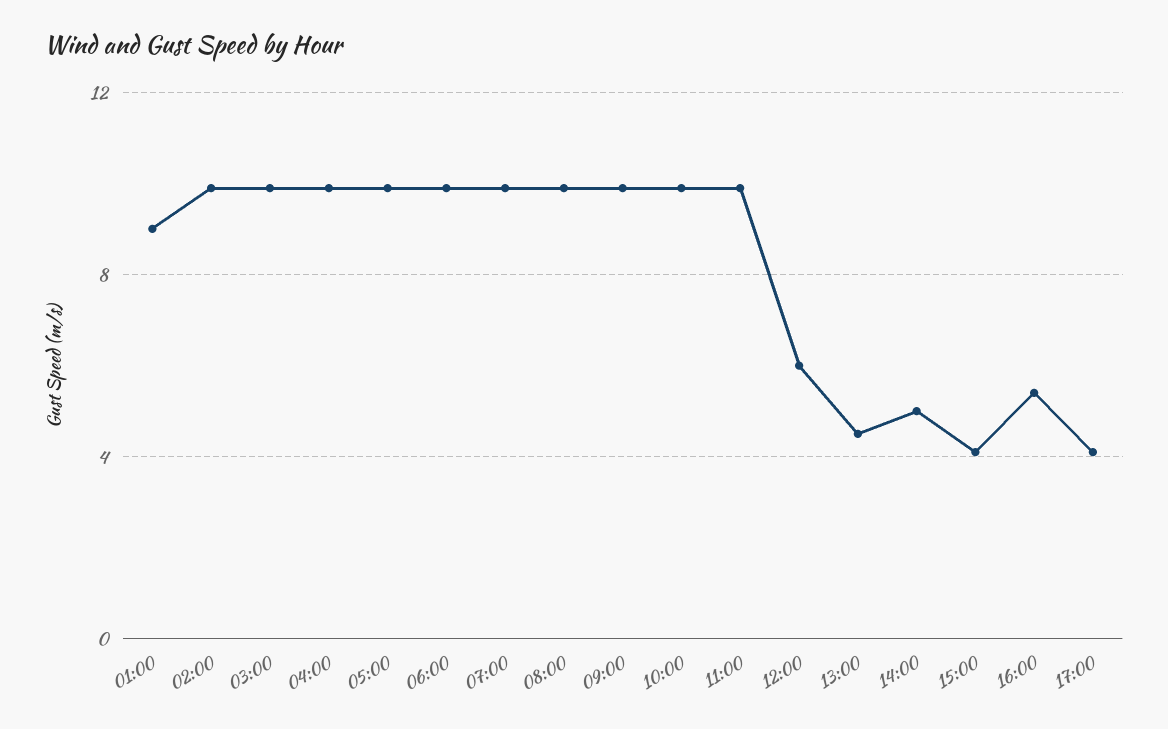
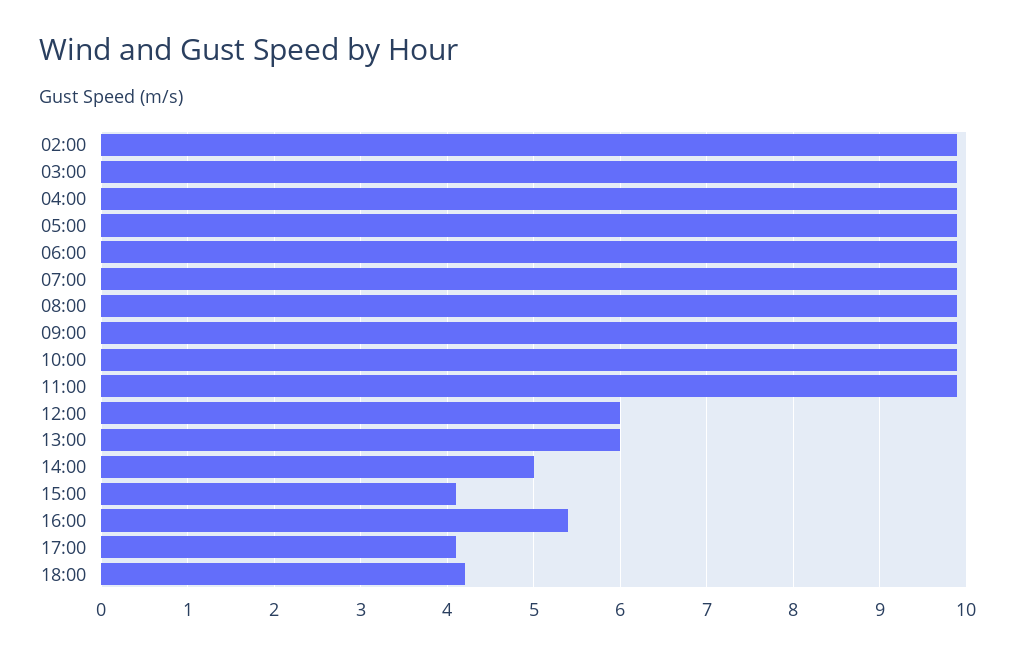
01:00: 9 -> none
13:00: 4.5 -> 6
18:00: none -> 4.2

